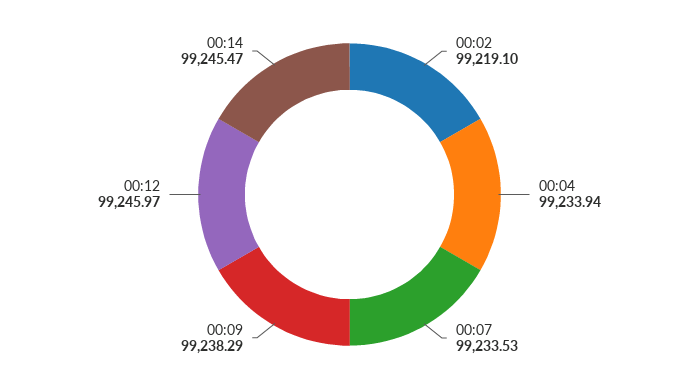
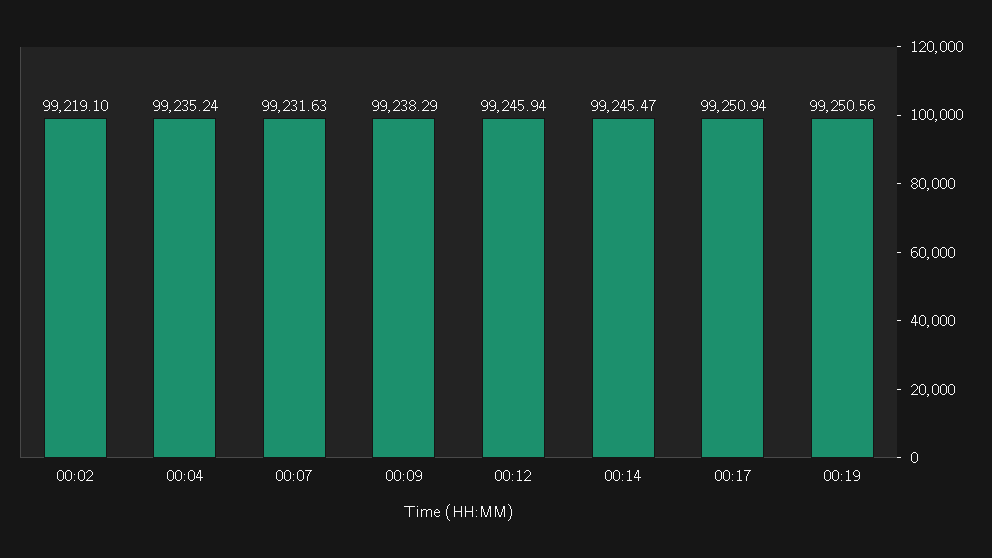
00:04: 99233.94 -> 99235.24
00:07: 99233.53 -> 99231.63
00:12: 99245.97 -> 99245.94
00:17: none -> 99250.94
00:19: none -> 99250.56

